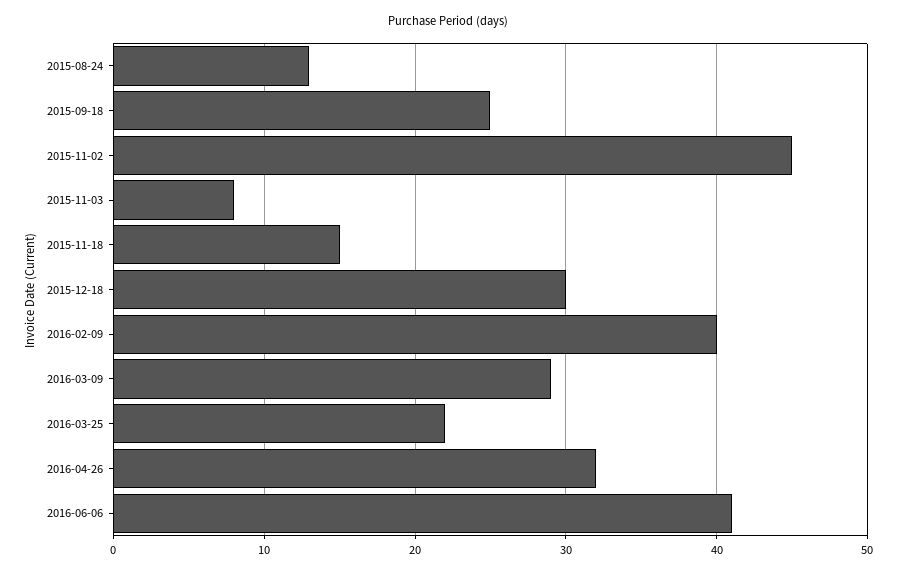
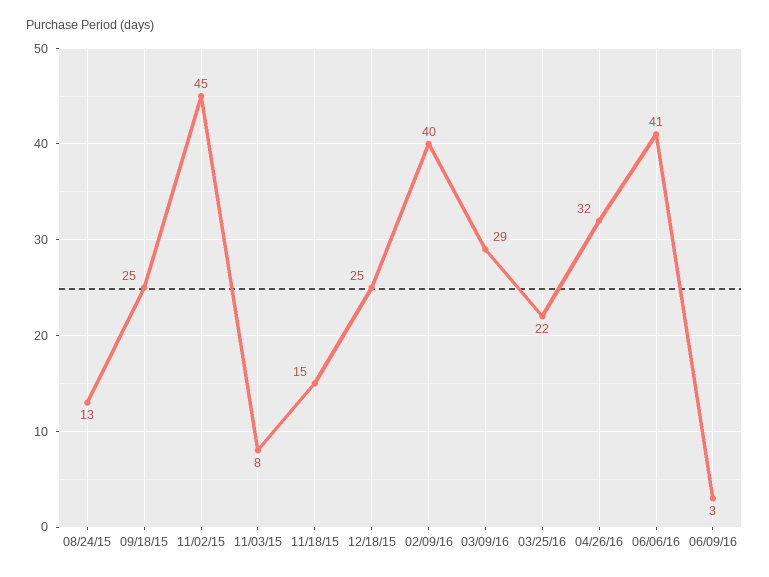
2015-12-18: 30 -> 25
06/09/16: none -> 3

